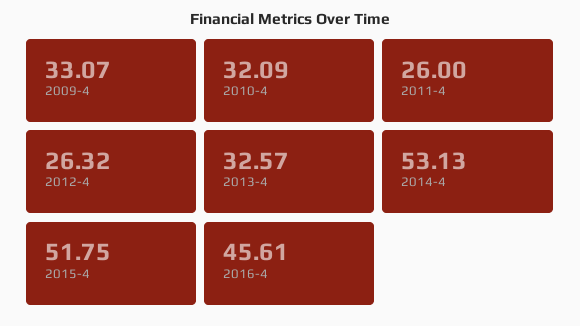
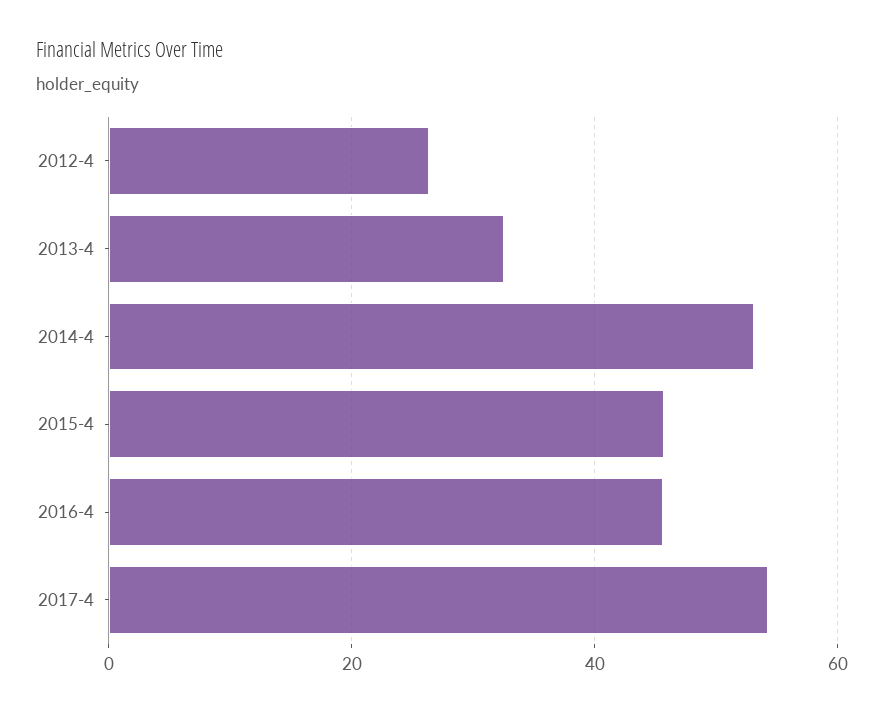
2009-4: 33.07 -> none
2010-4: 32.09 -> none
2011-4: 26 -> none
2015-4: 51.75 -> 46
2017-4: none -> 54

